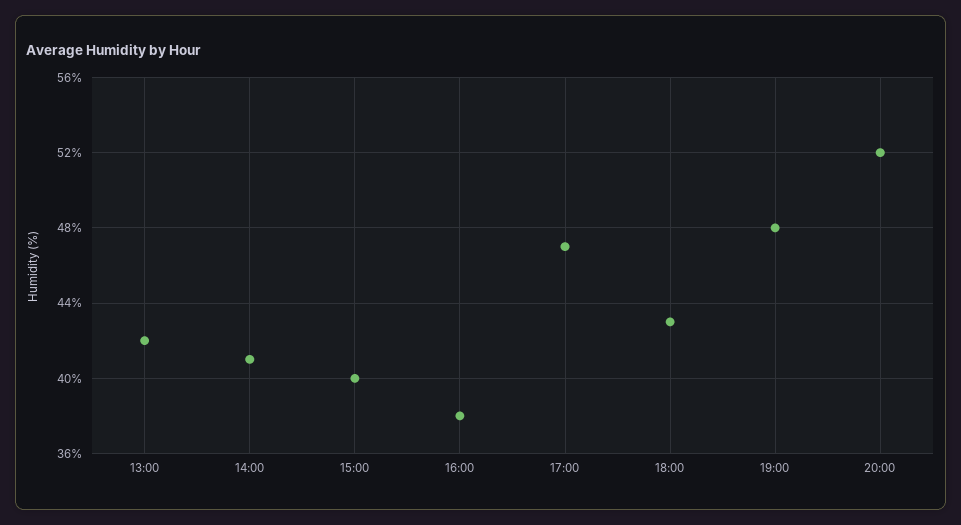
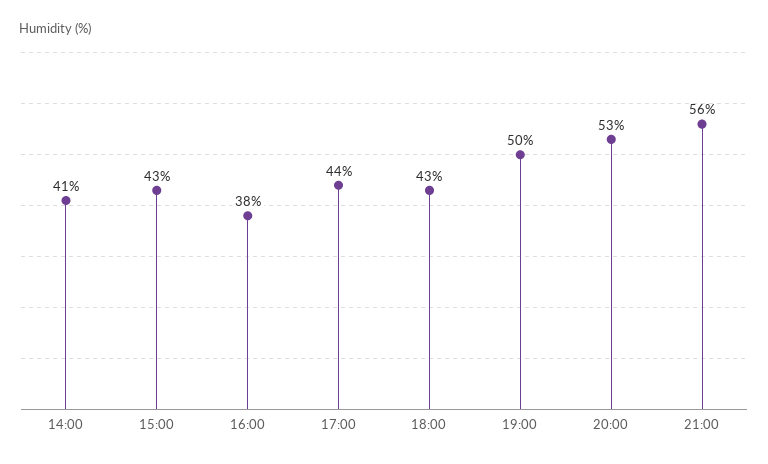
13:00: 42 -> none
15:00: 40 -> 43
17:00: 47 -> 44
19:00: 48 -> 50
20:00: 52 -> 53
21:00: none -> 56

